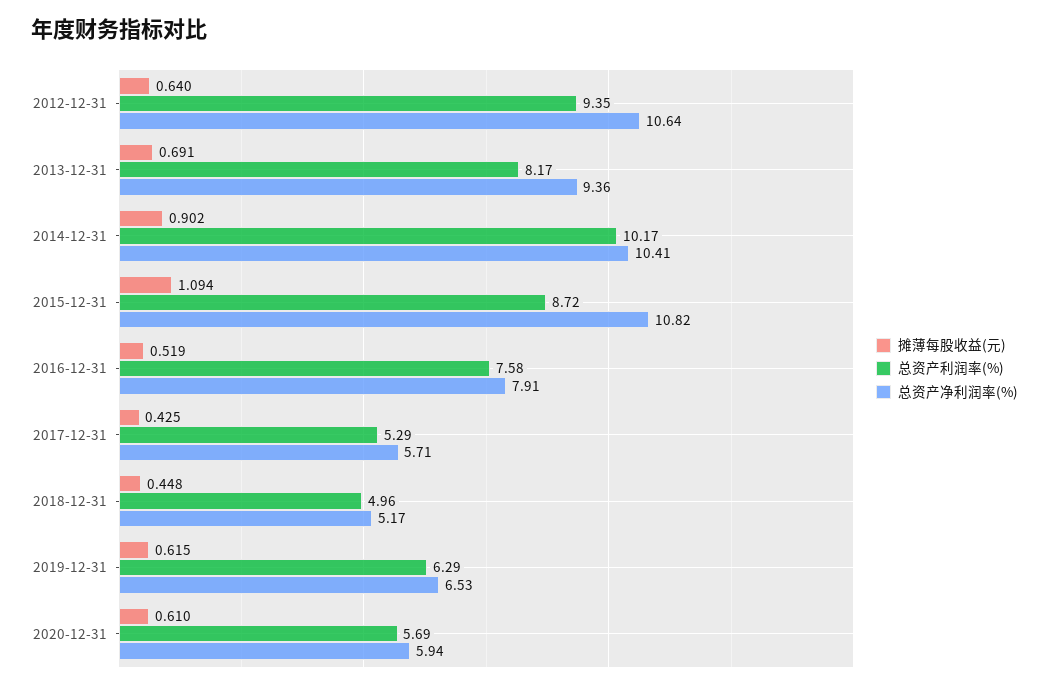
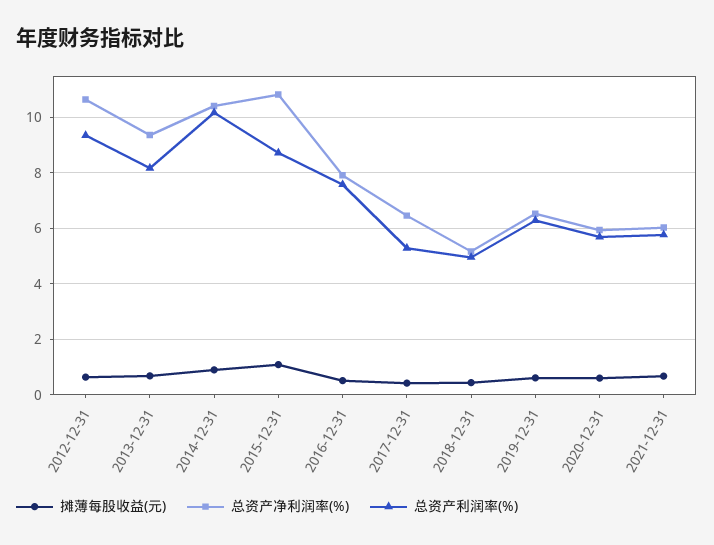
总资产净利润率(%), 2017-12-31: 5.71 -> 6.5
摊薄每股收益(元), 2021-12-31: none -> 0.75
总资产净利润率(%), 2021-12-31: none -> 6
总资产利润率(%), 2021-12-31: none -> 5.75

